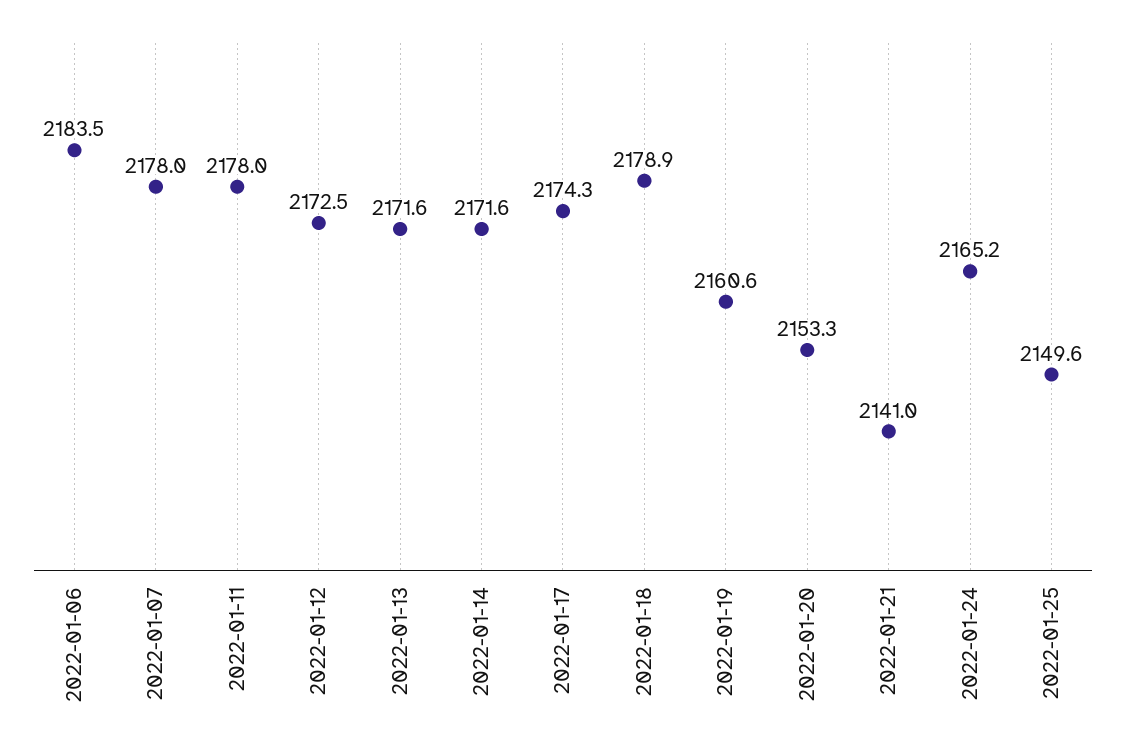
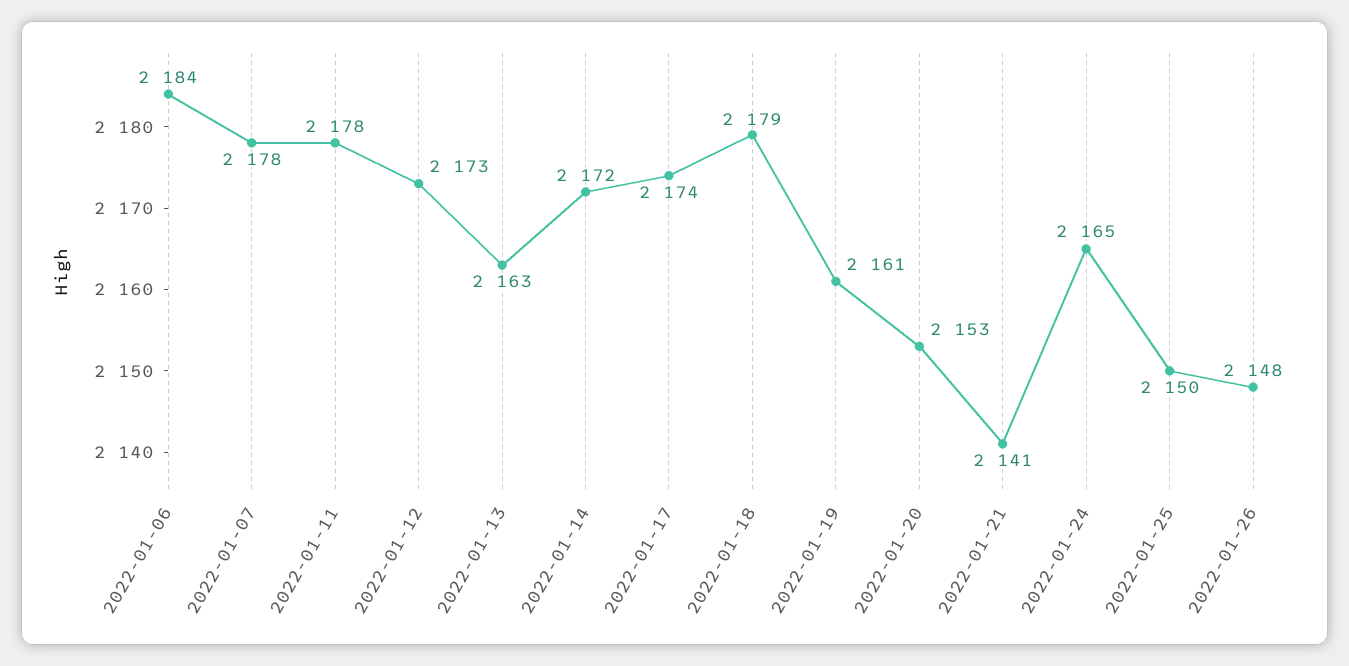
2022-01-13: 2171.6 -> 2163
2022-01-26: none -> 2148

